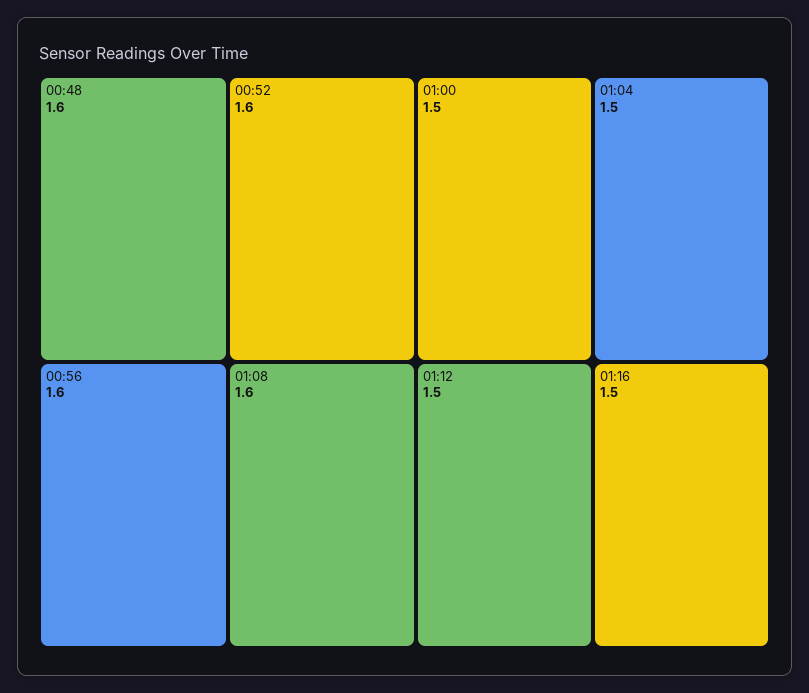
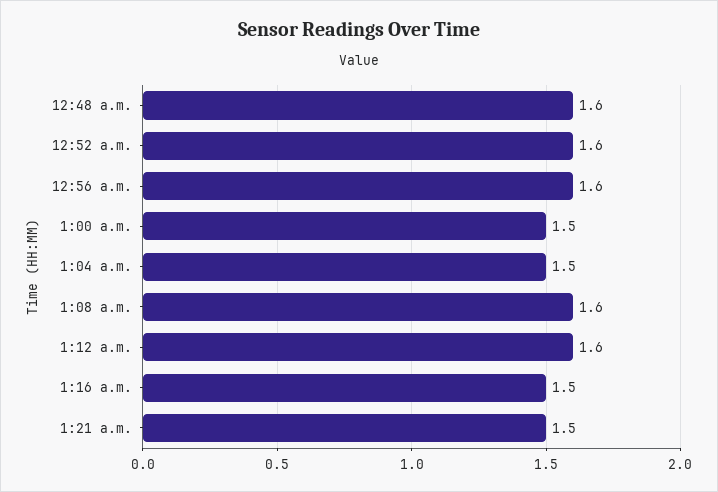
01:12: 1.5 -> 1.6
1:21 a.m.: none -> 1.5

